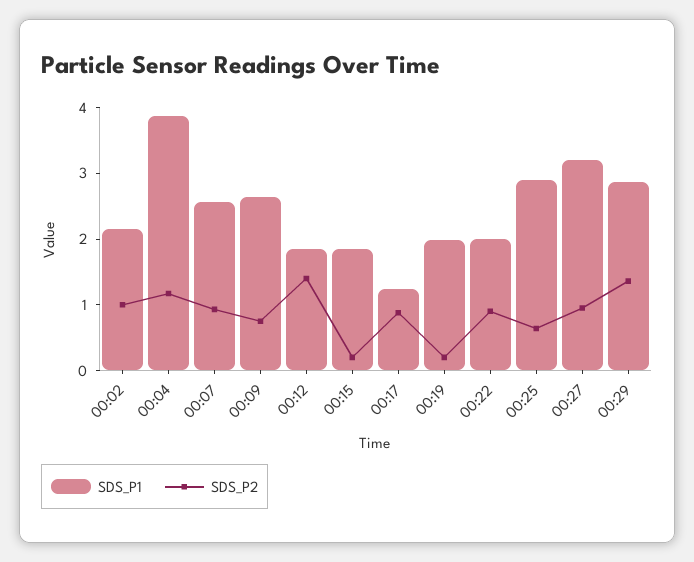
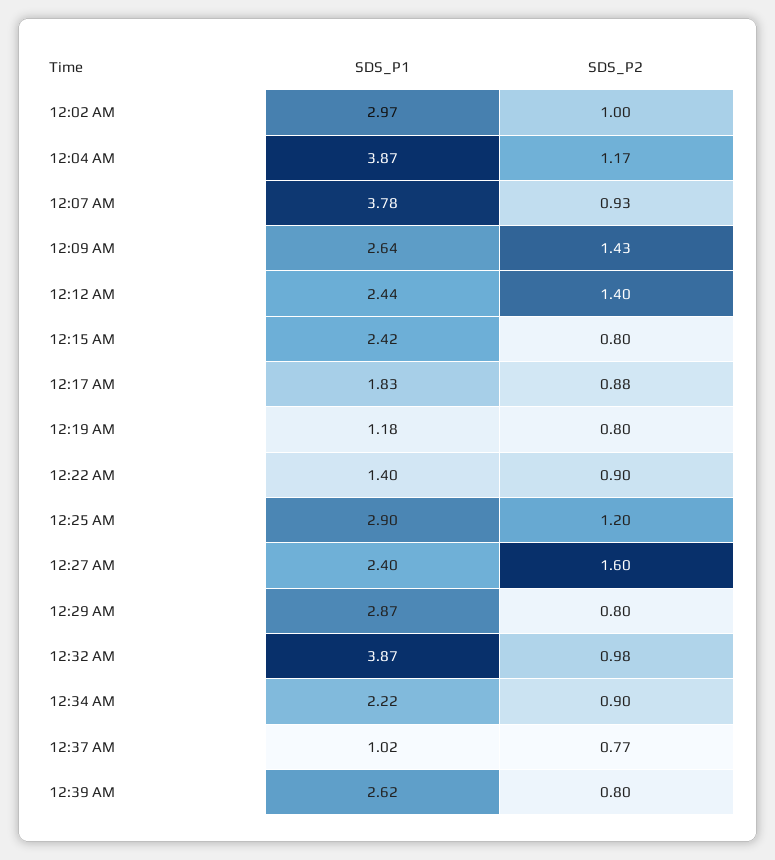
SDS_P1, 00:02: 2.2 -> 2.97
SDS_P1, 00:07: 2.6 -> 3.78
SDS_P2, 00:09: 0.8 -> 1.43
SDS_P1, 00:12: 1.8 -> 2.44
SDS_P1, 00:15: 1.8 -> 2.42
SDS_P2, 00:15: 0.2 -> 0.8
SDS_P1, 00:17: 1.2 -> 1.83
SDS_P1, 00:19: 2 -> 1.18
SDS_P2, 00:19: 0.2 -> 0.8
SDS_P1, 00:22: 2 -> 1.4
SDS_P2, 00:25: 0.6 -> 1.2
SDS_P1, 00:27: 3.2 -> 2.4
SDS_P2, 00:27: 1 -> 1.6
SDS_P2, 00:29: 1.4 -> 0.8
SDS_P1, 12:32 AM: none -> 3.87
SDS_P2, 12:32 AM: none -> 0.98
SDS_P1, 12:34 AM: none -> 2.22
SDS_P2, 12:34 AM: none -> 0.9
SDS_P1, 12:37 AM: none -> 1.02
SDS_P2, 12:37 AM: none -> 0.77
SDS_P1, 12:39 AM: none -> 2.62
SDS_P2, 12:39 AM: none -> 0.8

